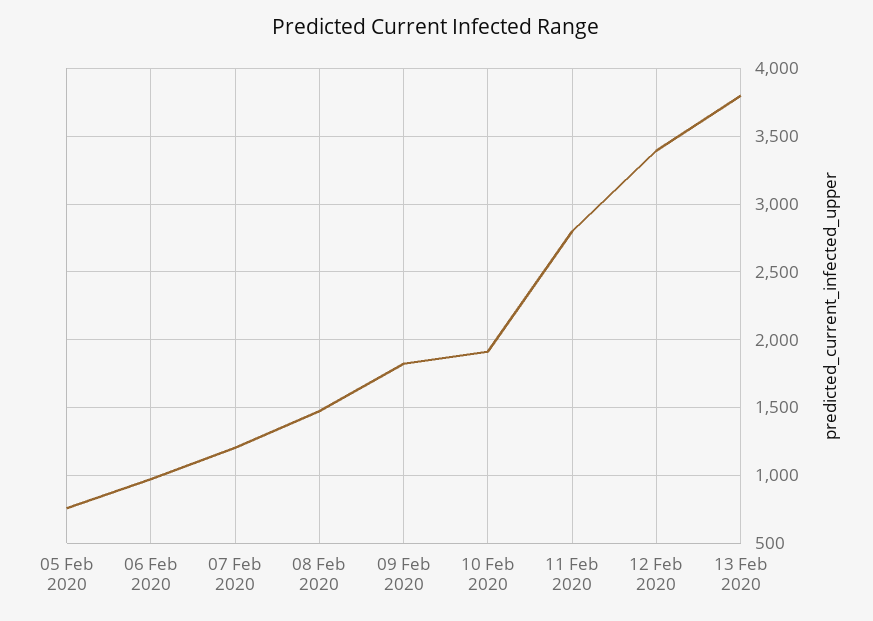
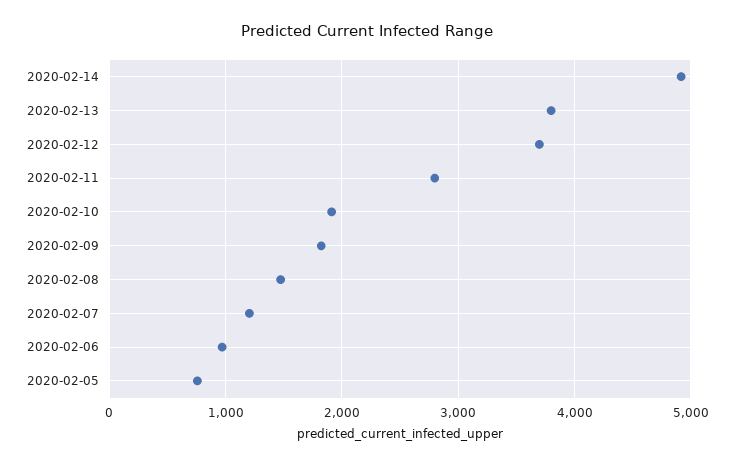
12 Feb 2020: 3400 -> 3700
2020-02-14: none -> 4900

